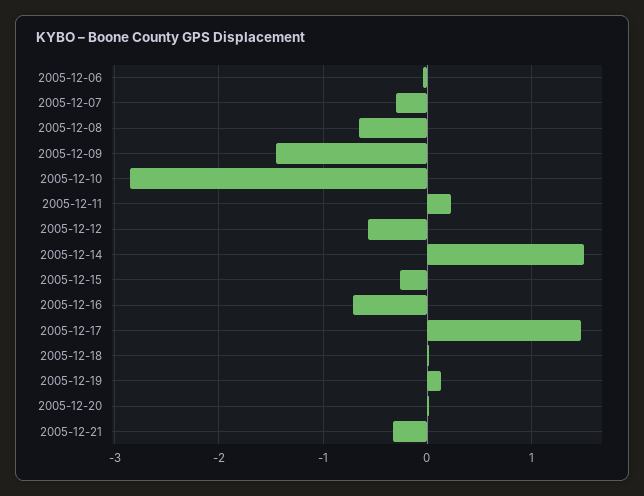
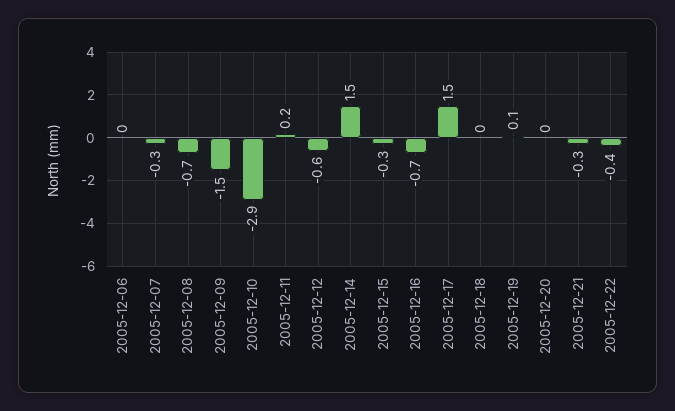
2005-12-22: none -> -0.4

